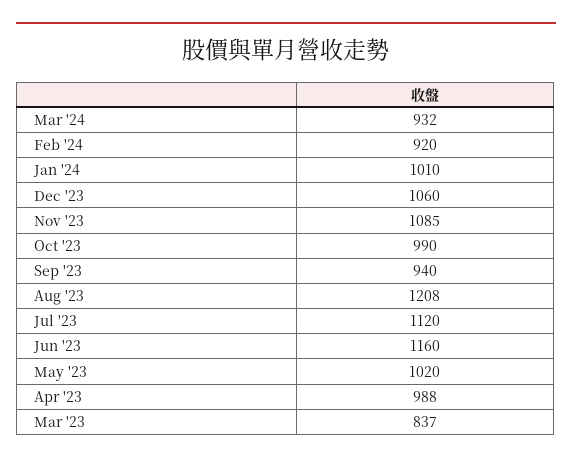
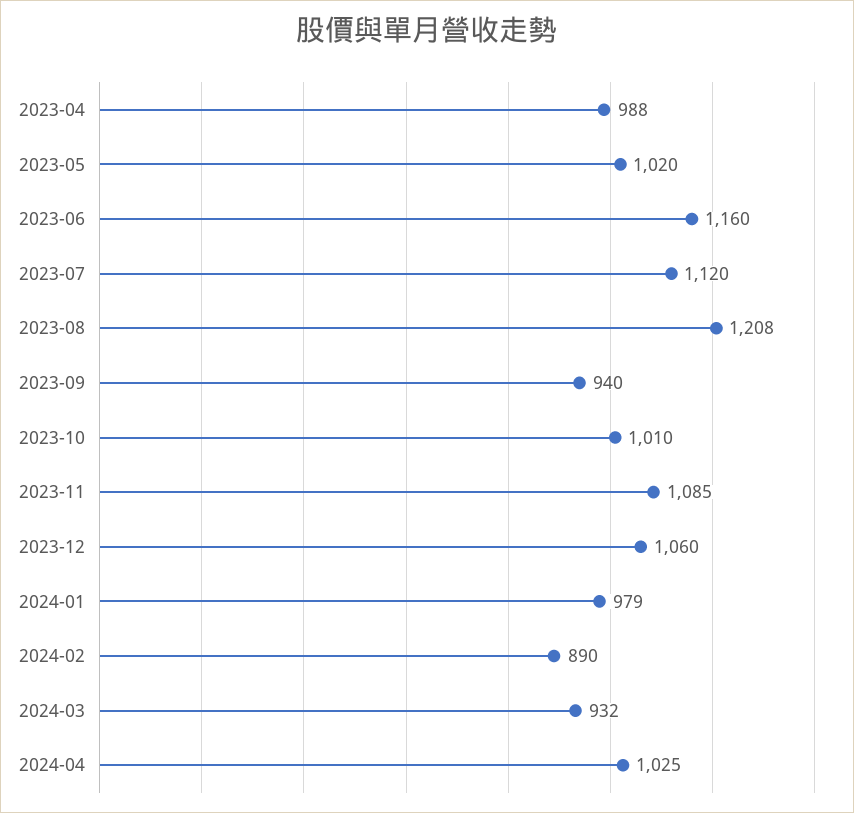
Feb '24: 920 -> 890
Jan '24: 1010 -> 979
Oct '23: 990 -> 1010
Mar '23: 837 -> none
2024-04: none -> 1025

